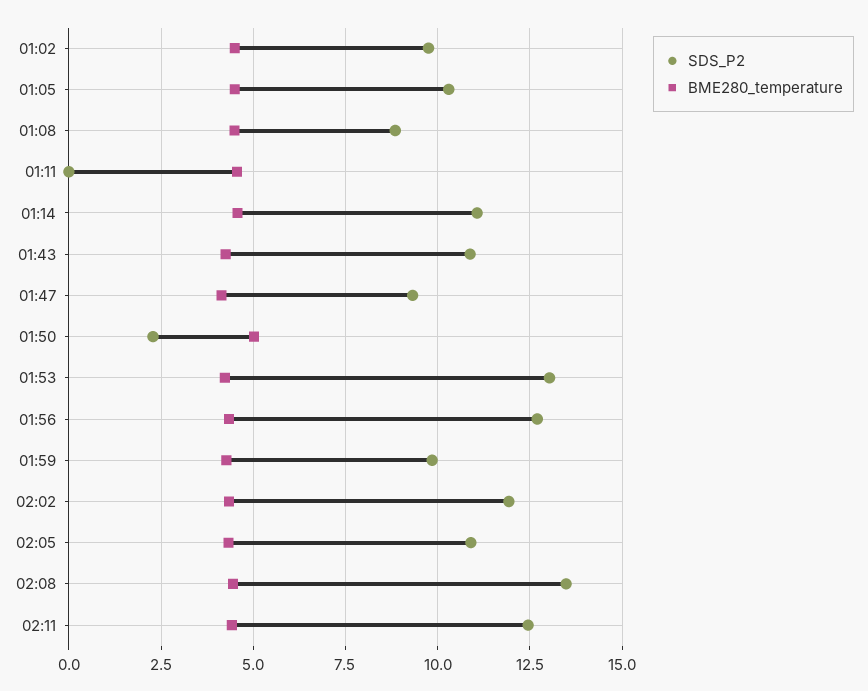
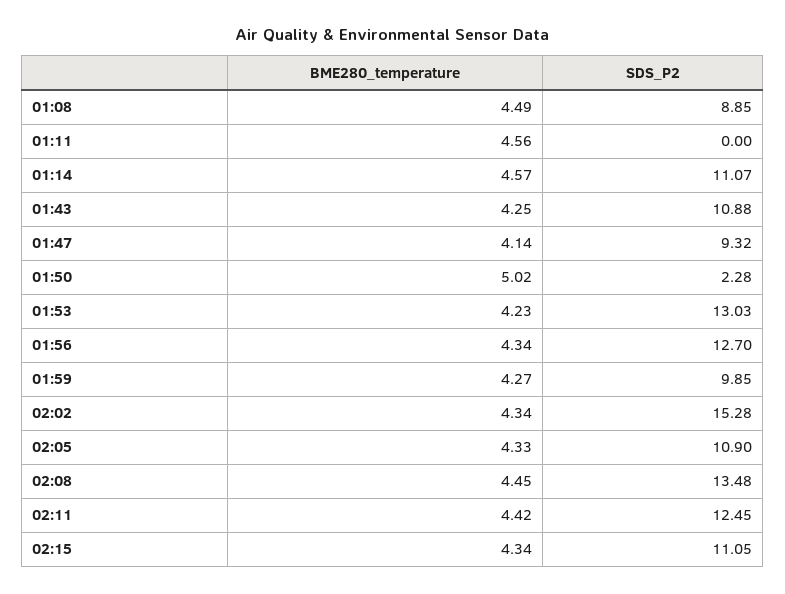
SDS_P2, 01:02: 9.75 -> none
BME280_temperature, 01:02: 4.5 -> none
SDS_P2, 01:05: 10.25 -> none
BME280_temperature, 01:05: 4.5 -> none
SDS_P2, 02:02: 12 -> 15.28
BME280_temperature, 02:15: none -> 4.34
SDS_P2, 02:15: none -> 11.05

